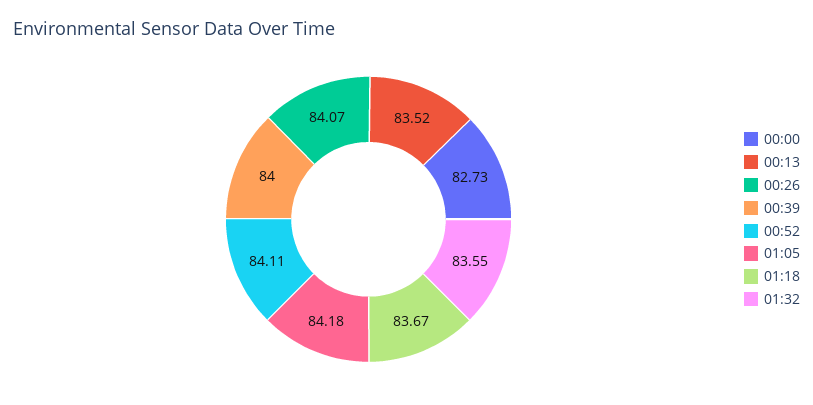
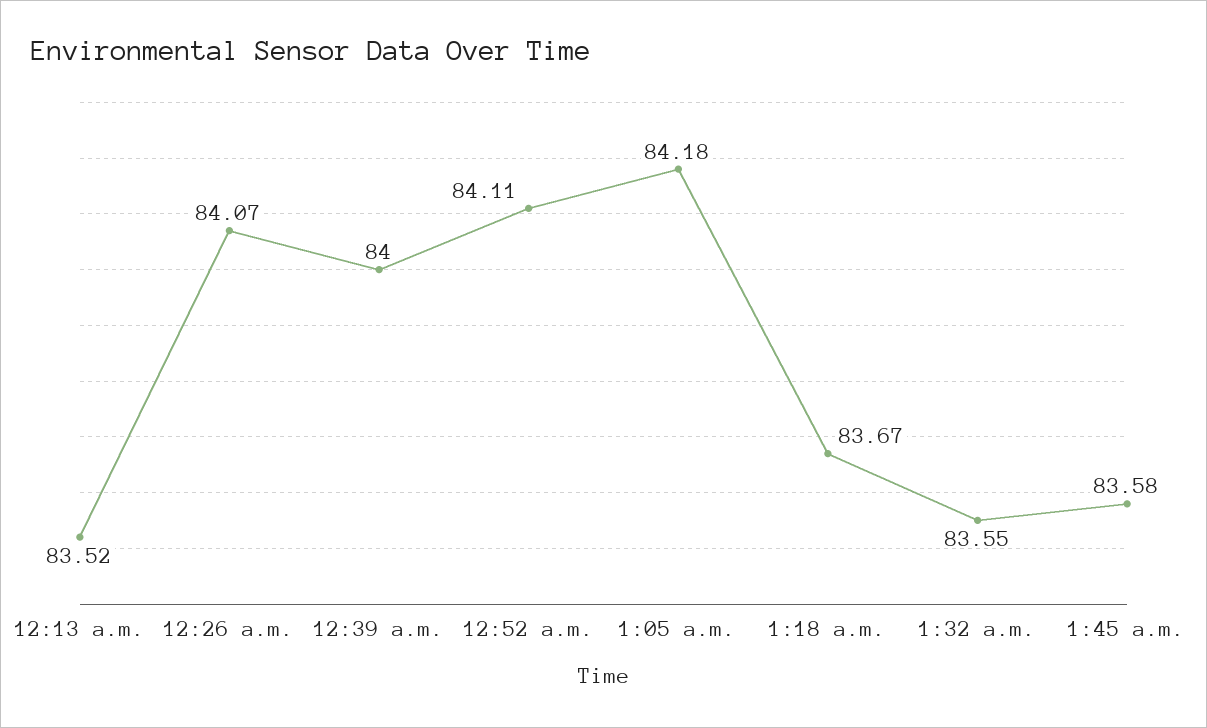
00:00: 82.73 -> none
1:45 a.m.: none -> 83.58

